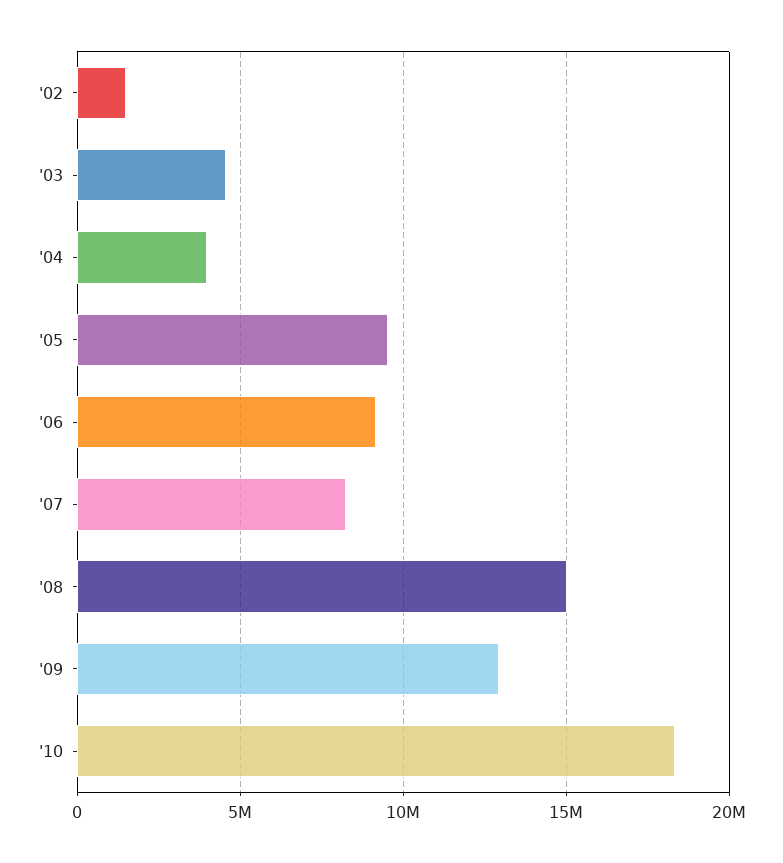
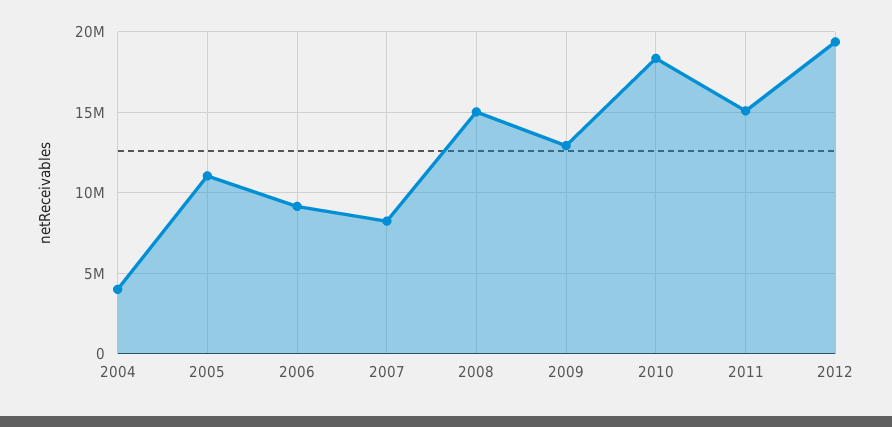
'02: 1500000 -> none
'03: 4500000 -> none
'05: 9500000 -> 11000000
2011: none -> 15000000
2012: none -> 19500000

